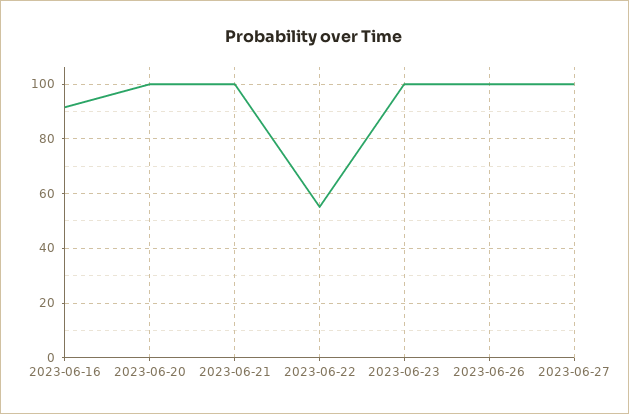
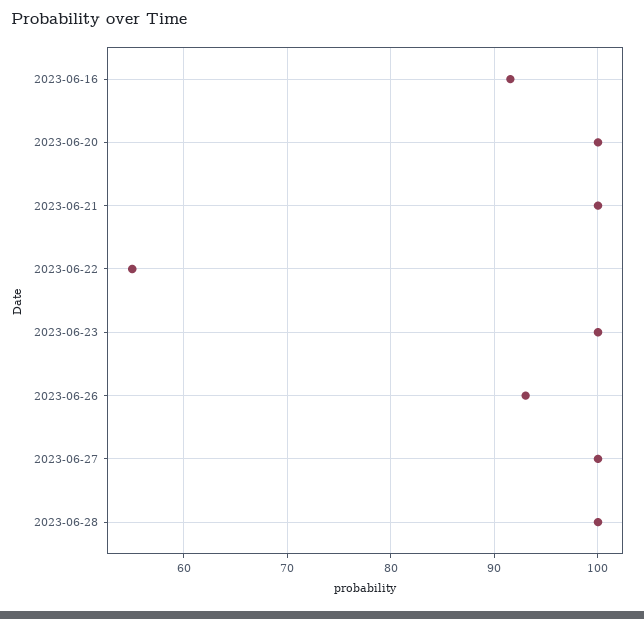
2023-06-26: 100 -> 93
2023-06-28: none -> 100

